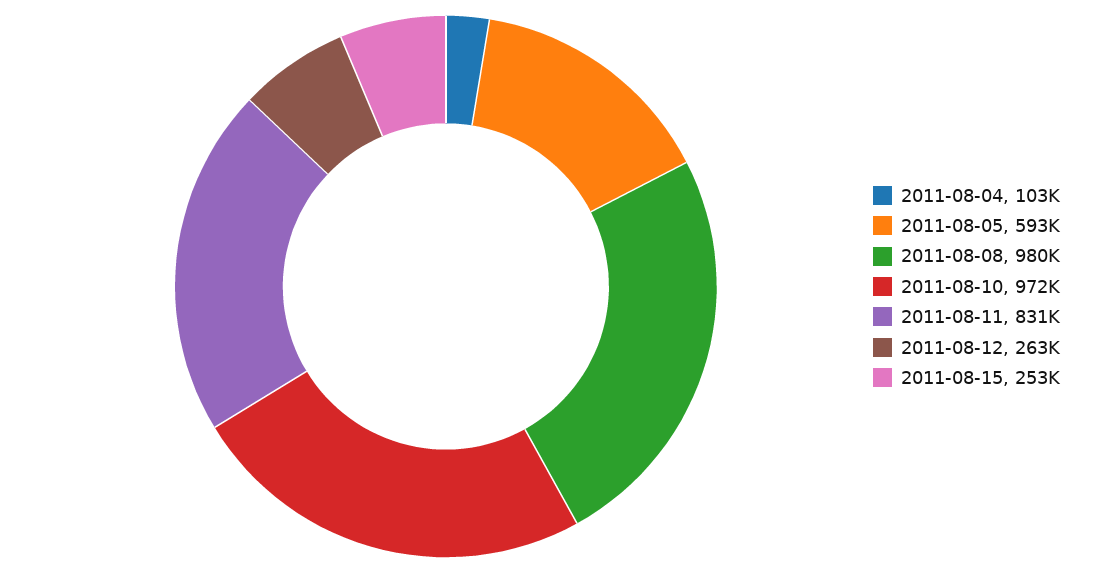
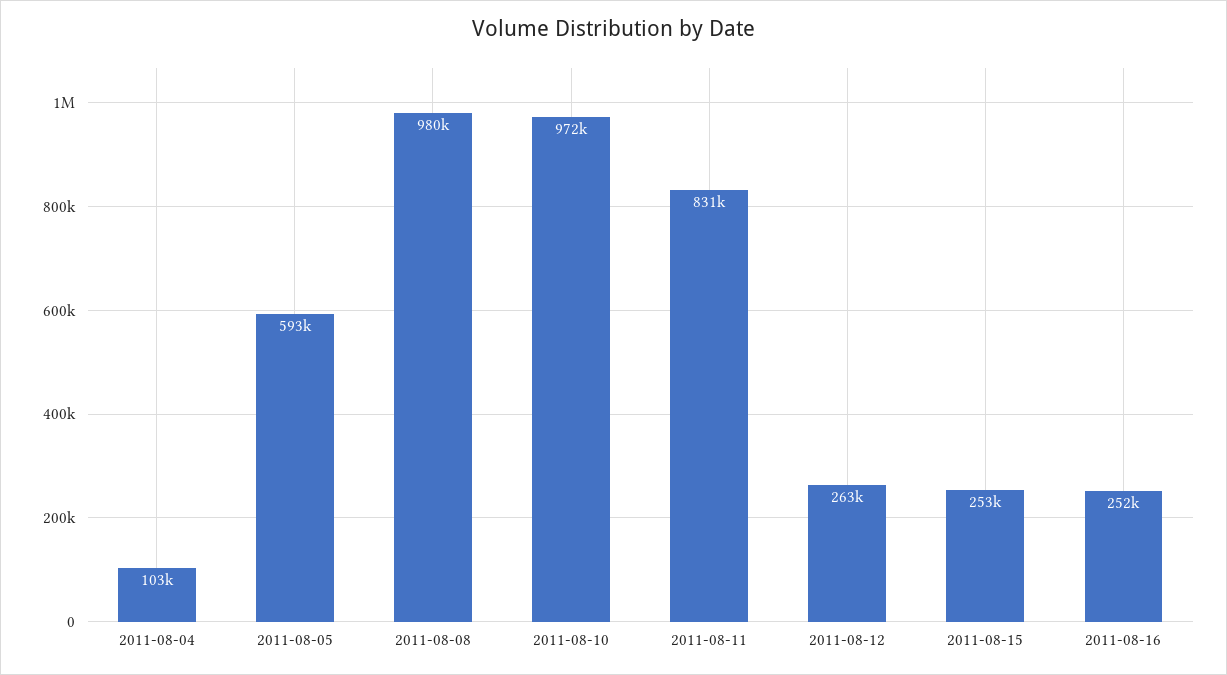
2011-08-16: none -> 252000

